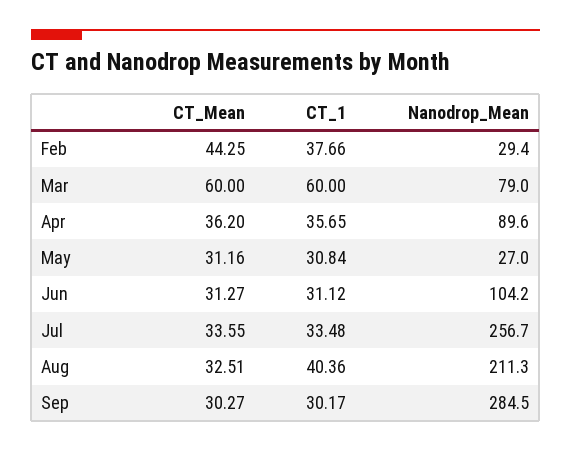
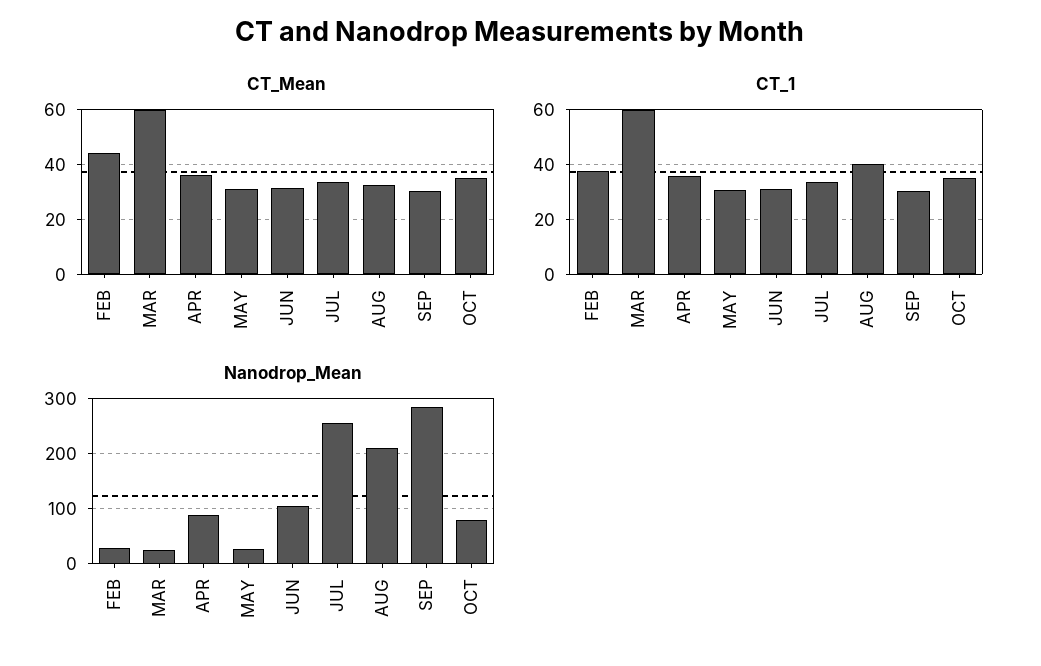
Nanodrop_Mean, Mar: 79 -> 20
CT_Mean, OCT: none -> 35
CT_1, OCT: none -> 35
Nanodrop_Mean, OCT: none -> 80

